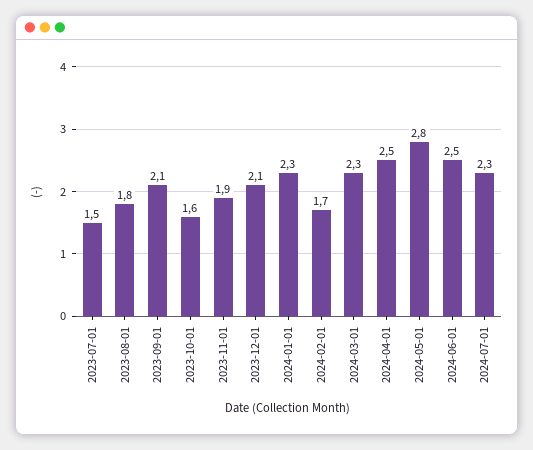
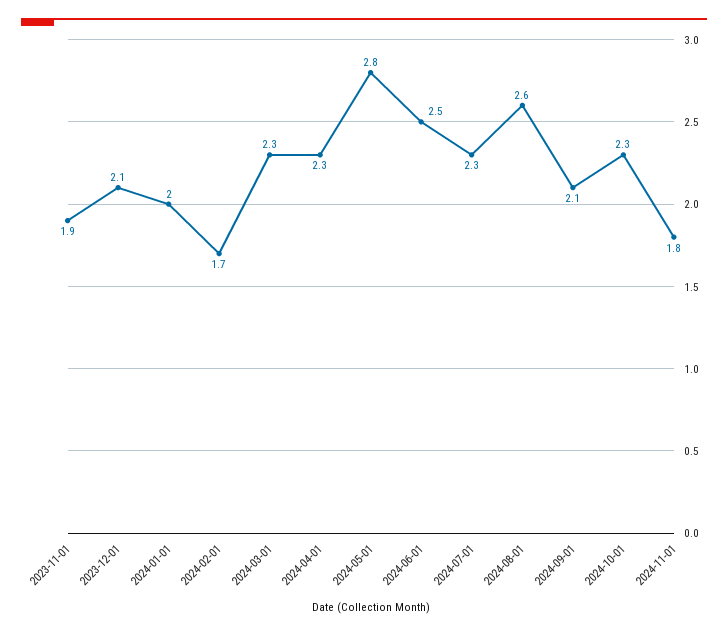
2023-07-01: 1.5 -> none
2023-08-01: 1.8 -> none
2023-09-01: 2.1 -> none
2023-10-01: 1.6 -> none
2024-01-01: 2.3 -> 2
2024-04-01: 2.5 -> 2.3
2024-08-01: none -> 2.6
2024-09-01: none -> 2.1
2024-10-01: none -> 2.3
2024-11-01: none -> 1.8

